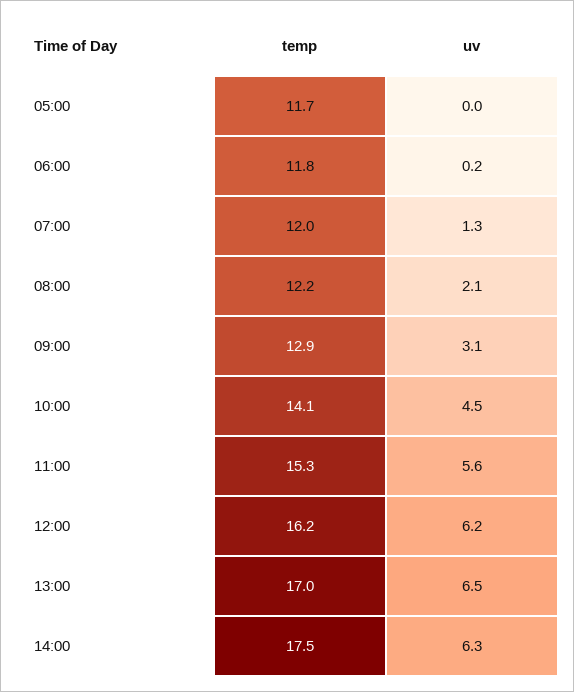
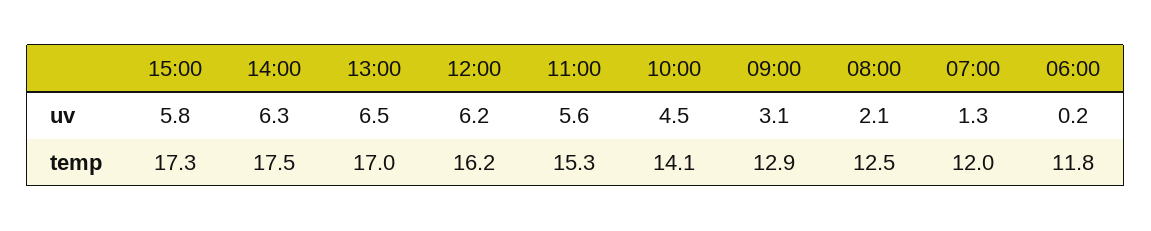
temp, 05:00: 11.7 -> none
uv, 05:00: 0 -> none
temp, 08:00: 12.2 -> 12.5
uv, 15:00: none -> 5.8
temp, 15:00: none -> 17.3

